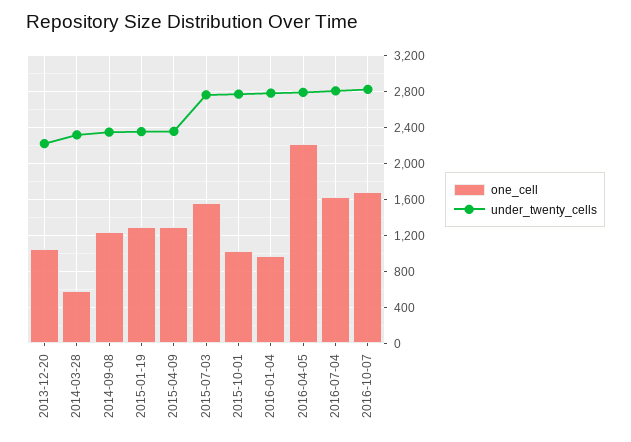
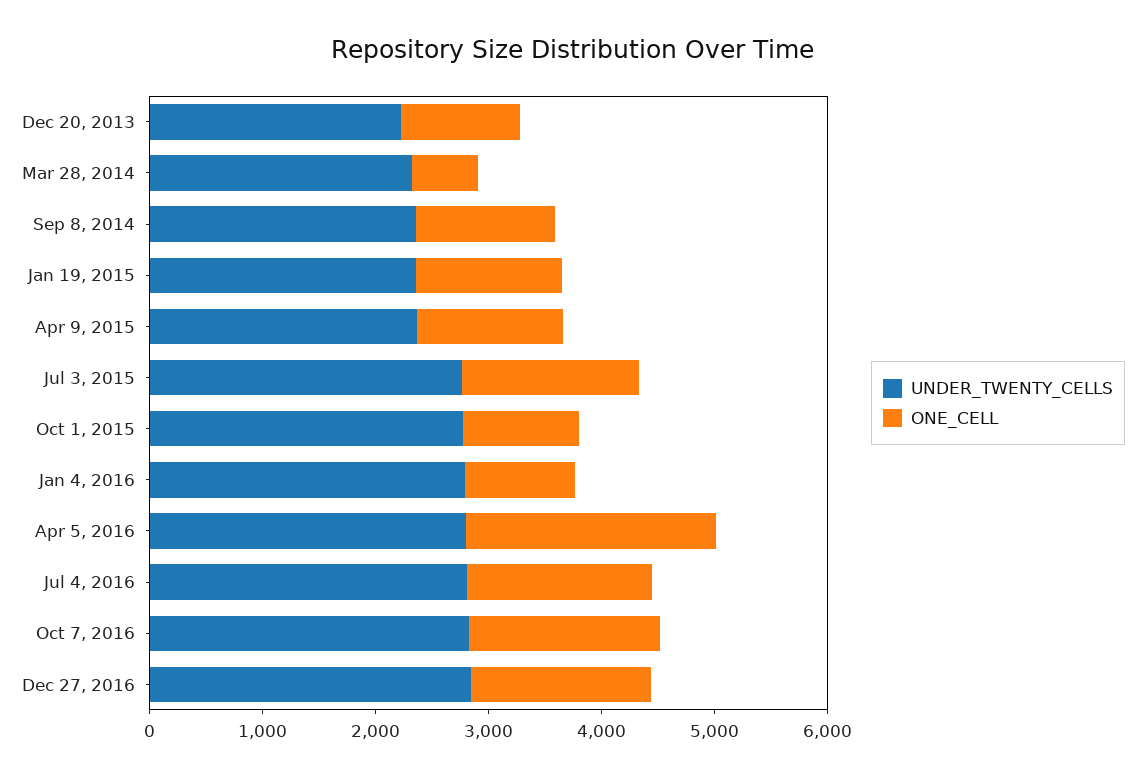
under_twenty_cells, Dec 27, 2016: none -> 2800
one_cell, Dec 27, 2016: none -> 1600

